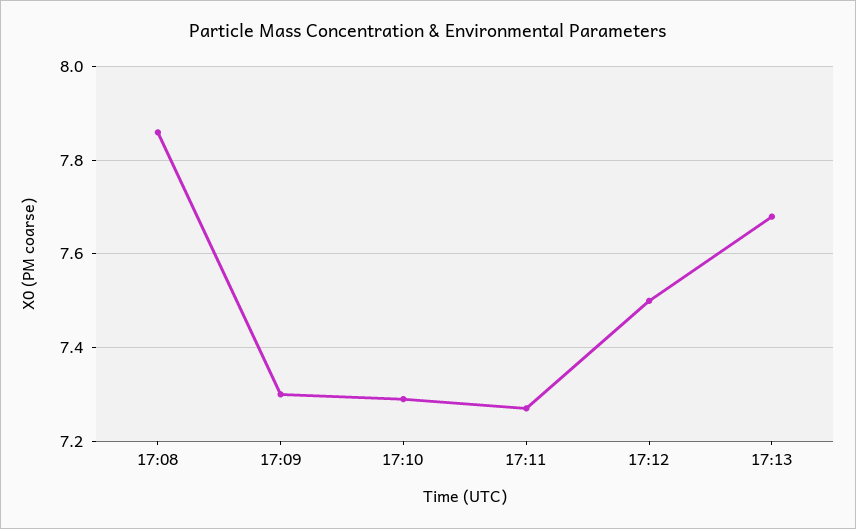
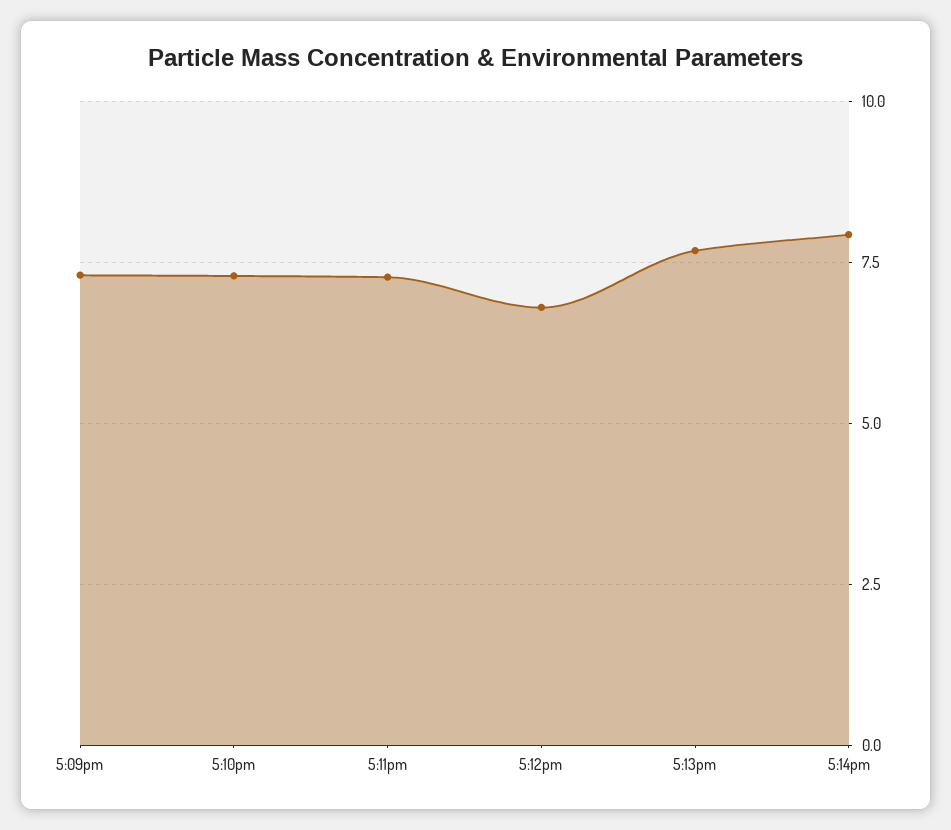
17:08: 7.85 -> none
17:12: 7.5 -> 6.75
5:14pm: none -> 8

